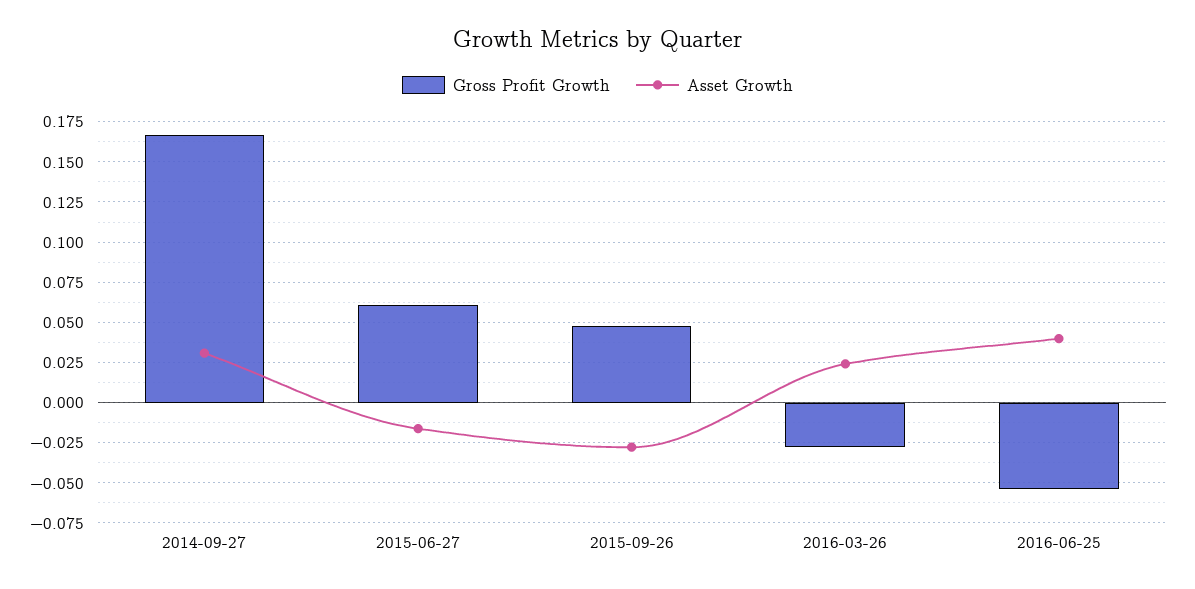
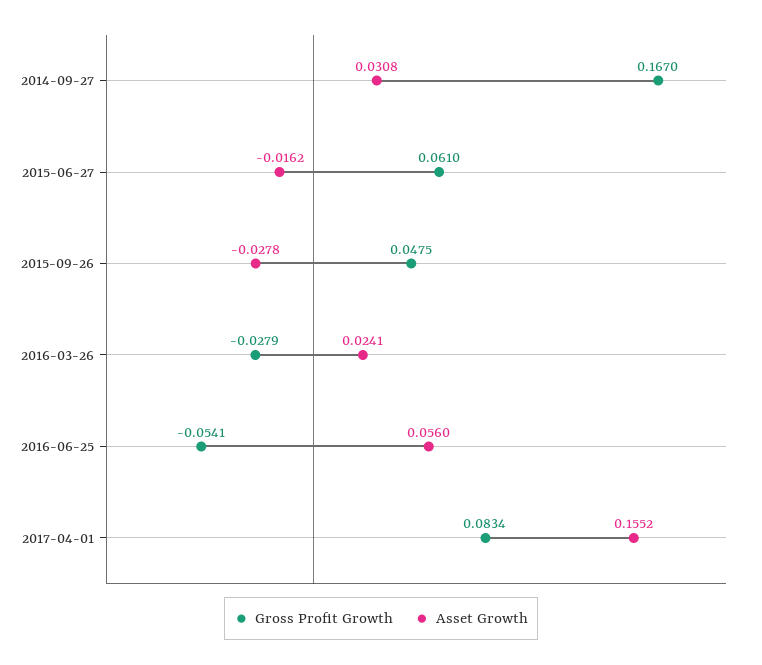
Asset Growth, 2016-06-25: 0.04 -> 0.056
Gross Profit Growth, 2017-04-01: none -> 0.0834
Asset Growth, 2017-04-01: none -> 0.1552

